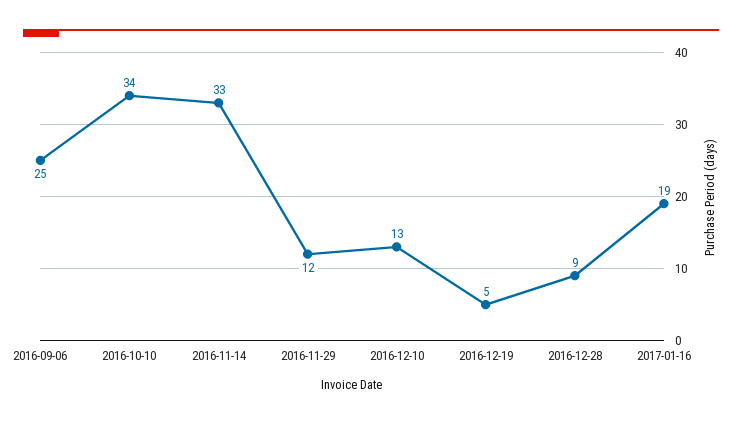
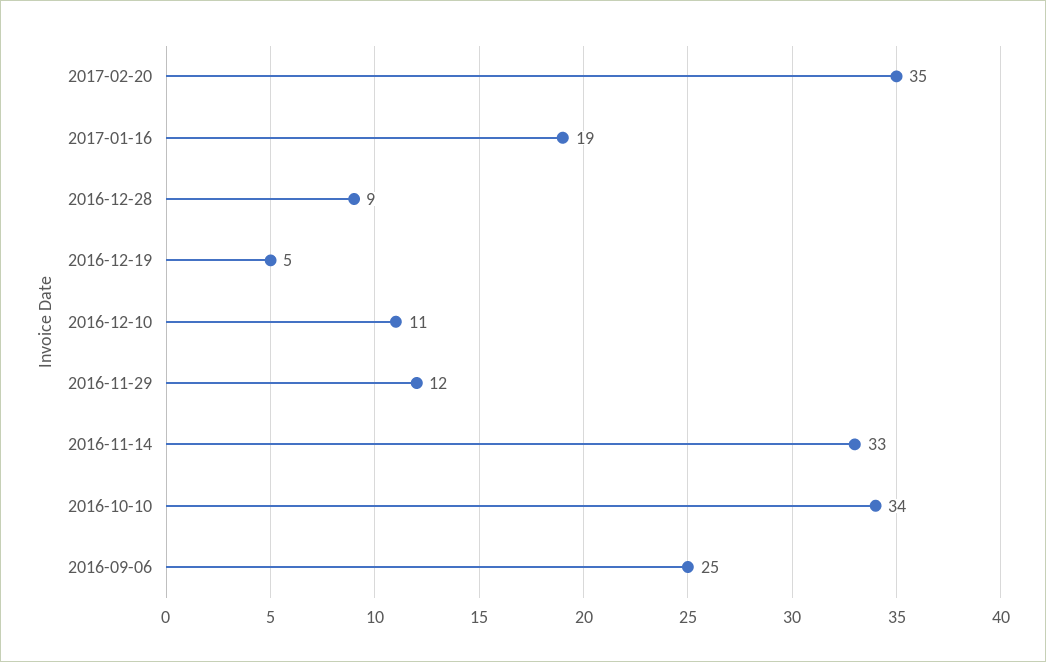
2016-12-10: 13 -> 11
2017-02-20: none -> 35

